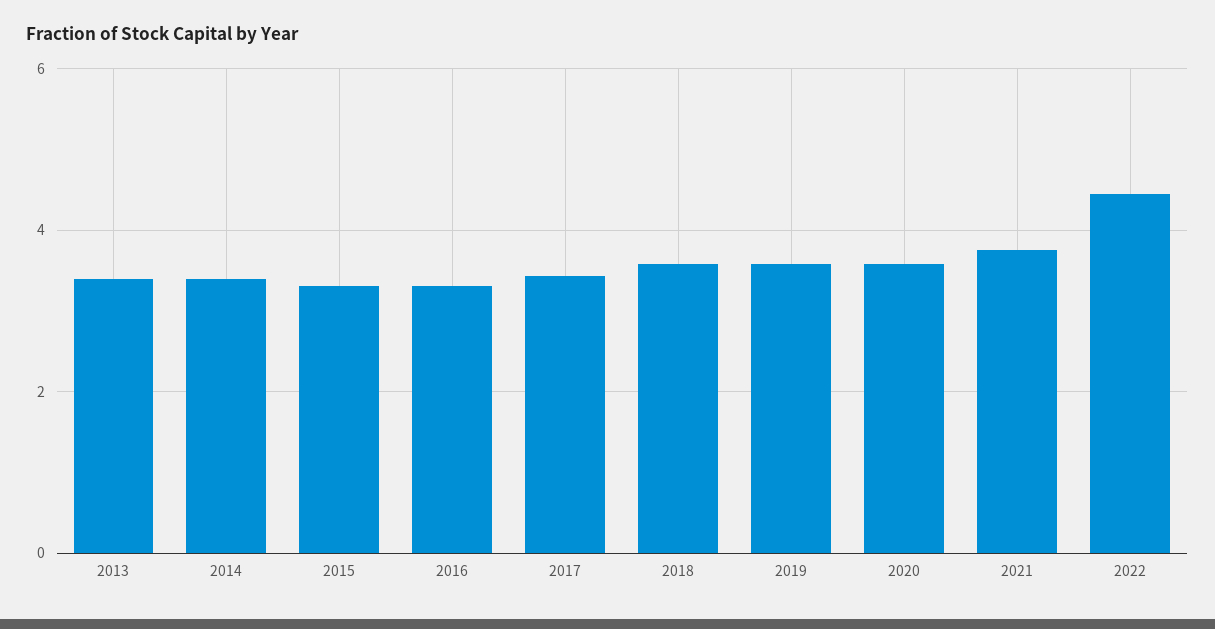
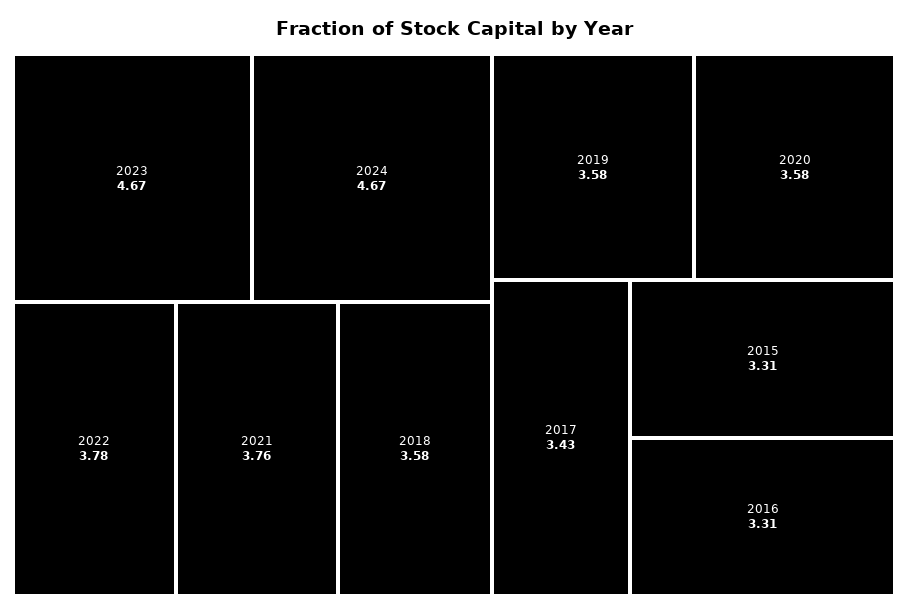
2013: 3.4 -> none
2014: 3.4 -> none
2022: 4.4 -> 3.78
2023: none -> 4.67
2024: none -> 4.67

